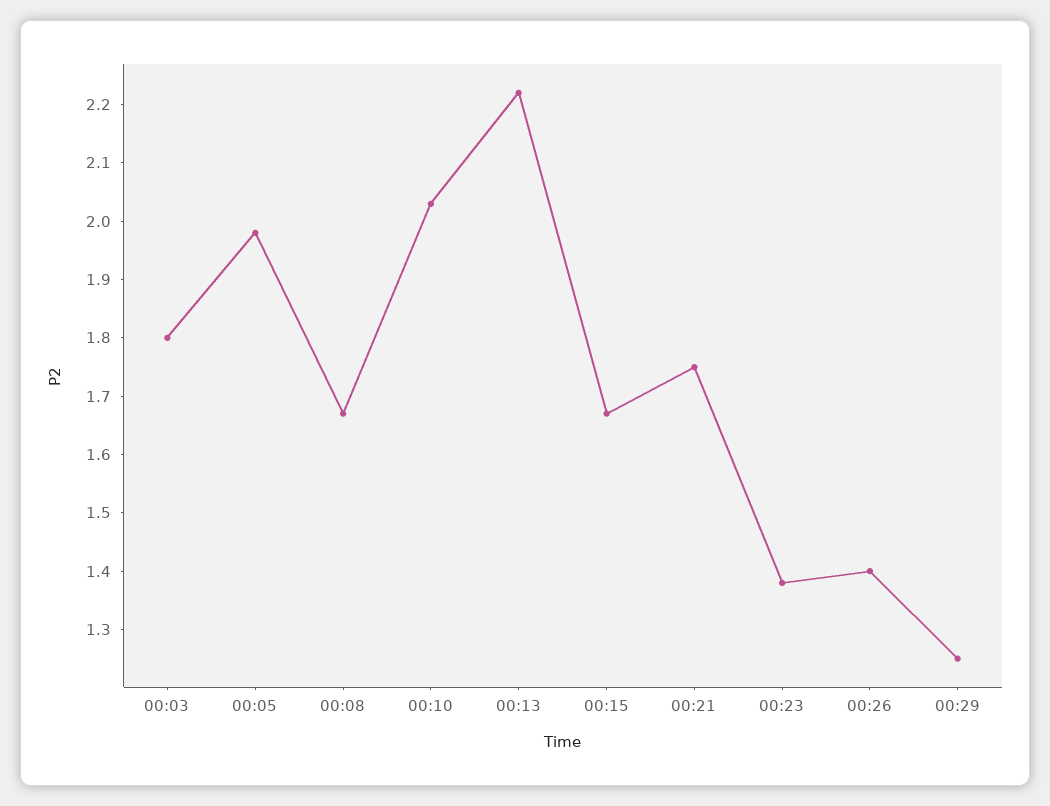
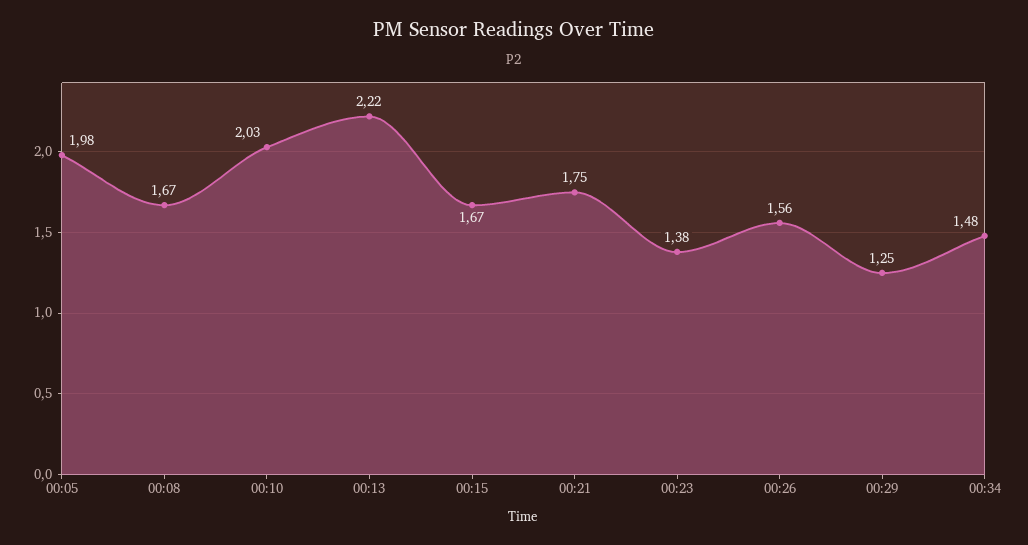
00:03: 1.8 -> none
00:26: 1.4 -> 1.56
00:34: none -> 1.48

